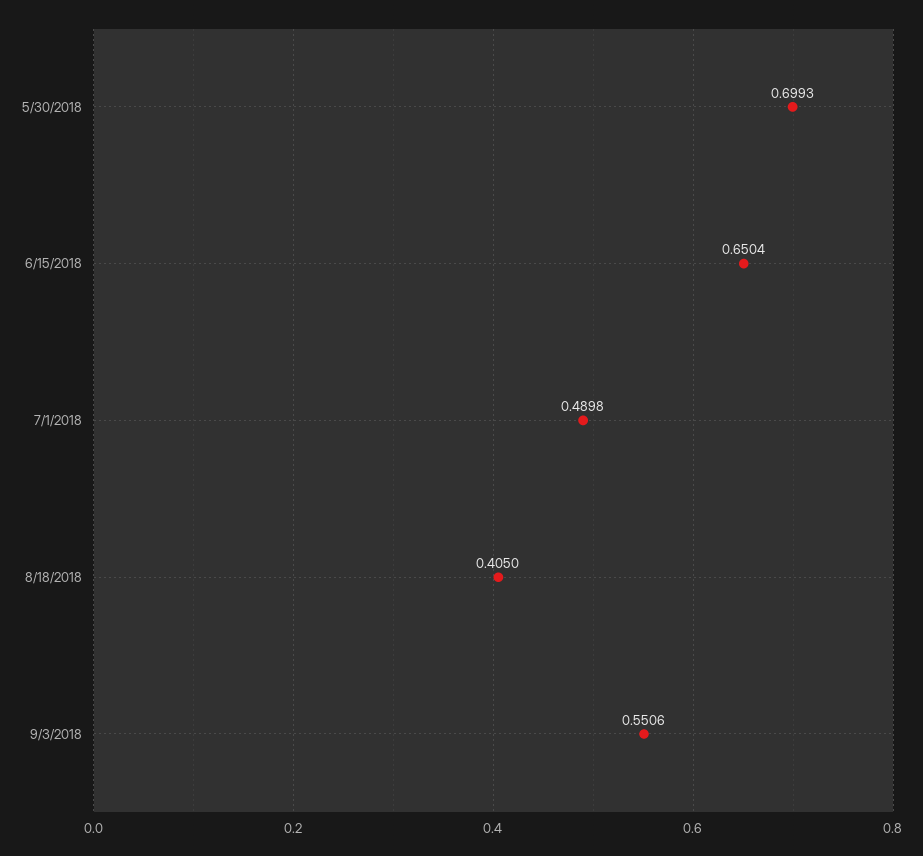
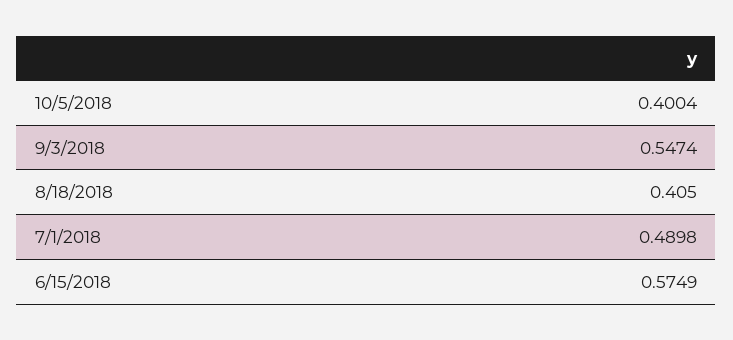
5/30/2018: 0.6993 -> none
6/15/2018: 0.6504 -> 0.5749
9/3/2018: 0.5506 -> 0.5474
10/5/2018: none -> 0.4004

